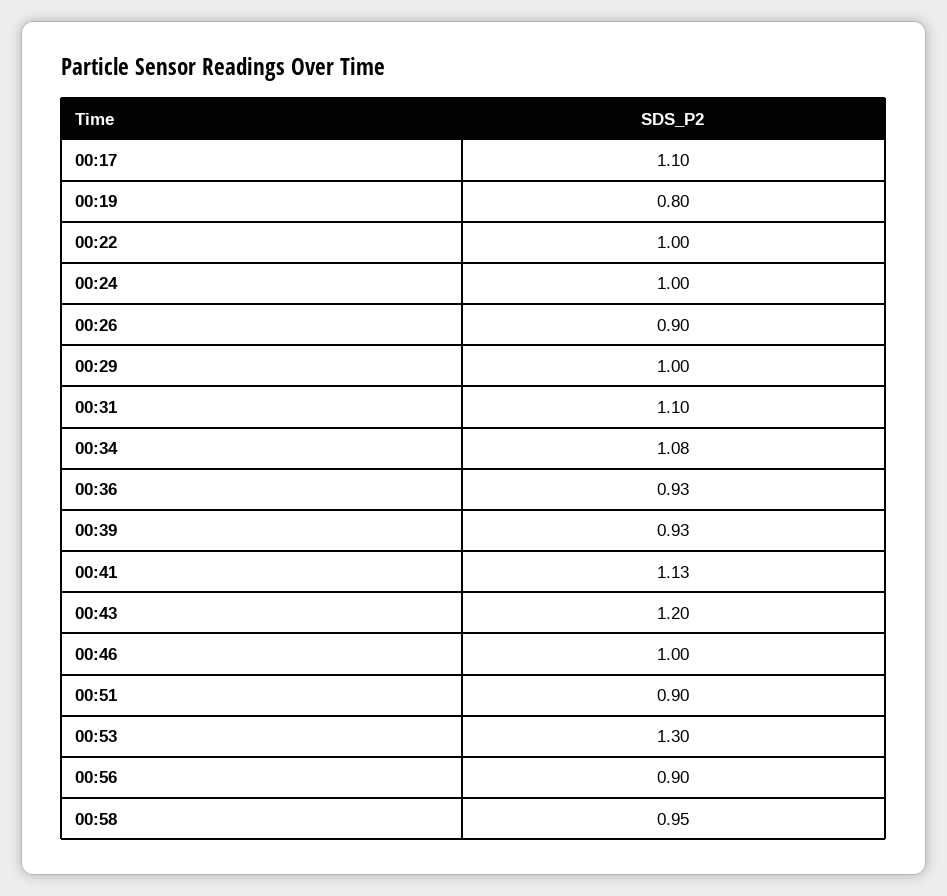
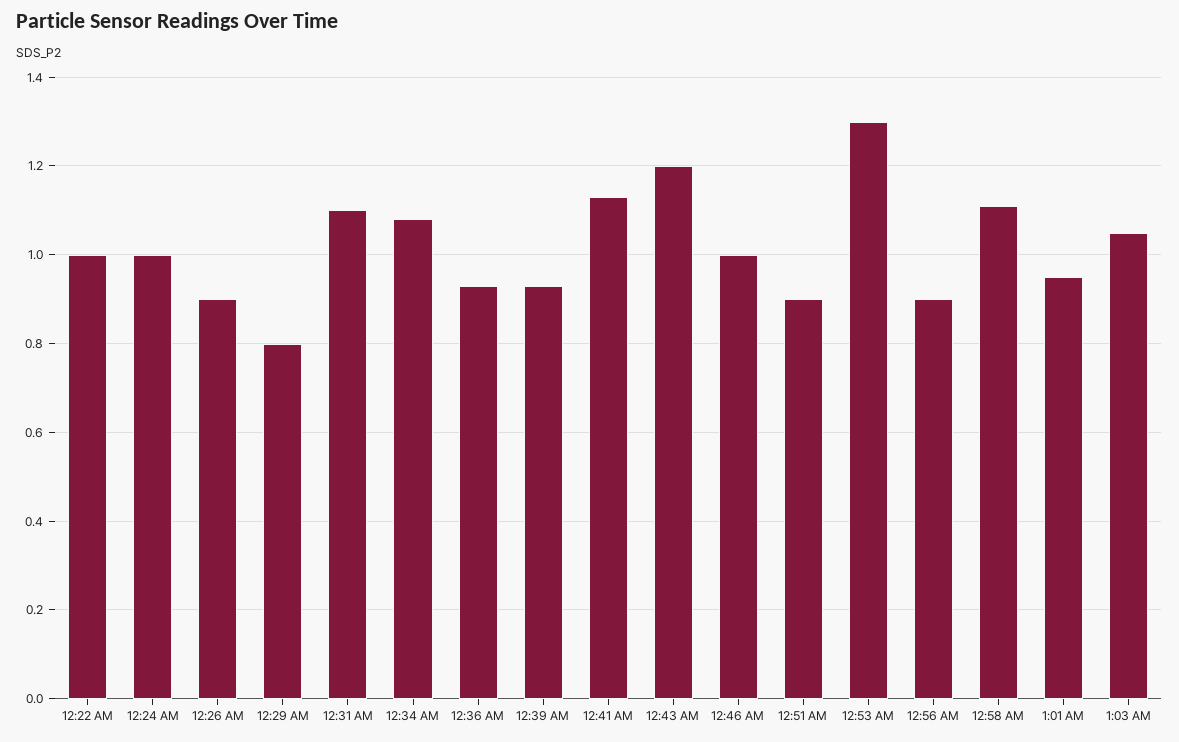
00:17: 1.1 -> none
00:19: 0.8 -> none
00:29: 1 -> 0.8
00:58: 0.95 -> 1.1
1:01 AM: none -> 0.95
1:03 AM: none -> 1.05

